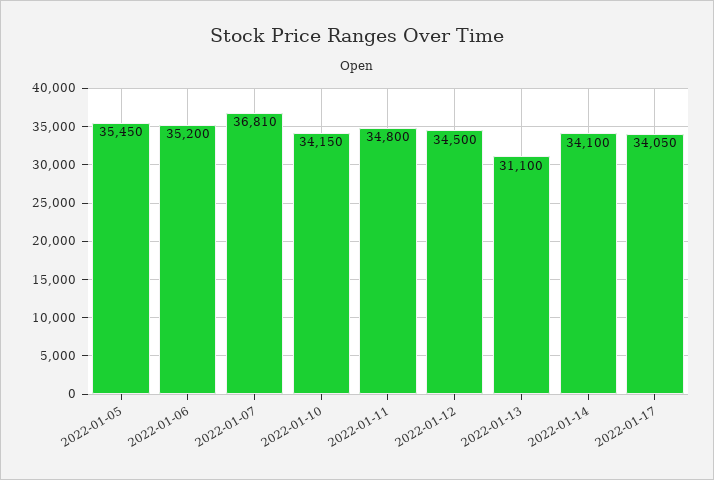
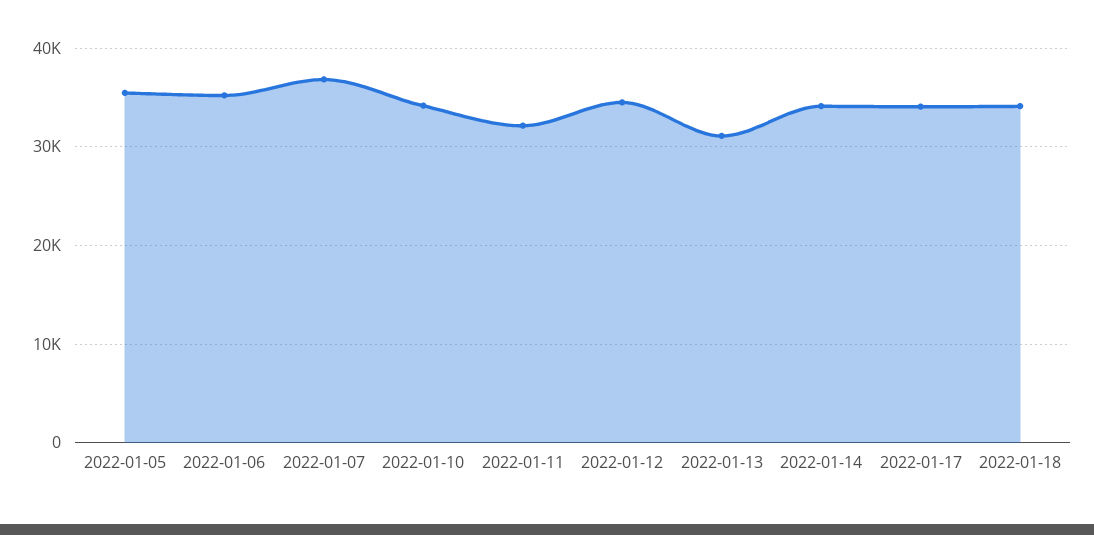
2022-01-11: 34800 -> 32000
2022-01-18: none -> 34000

